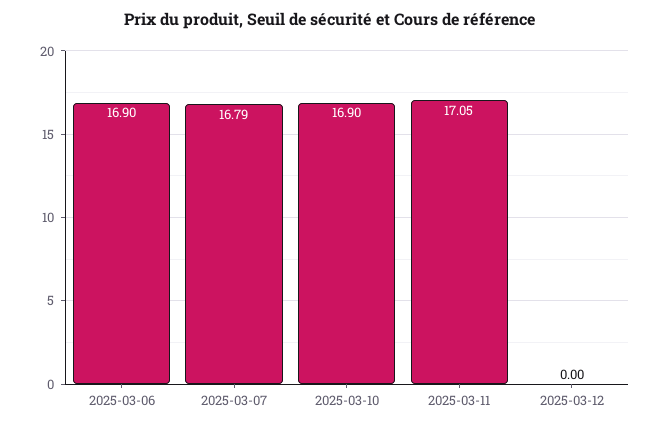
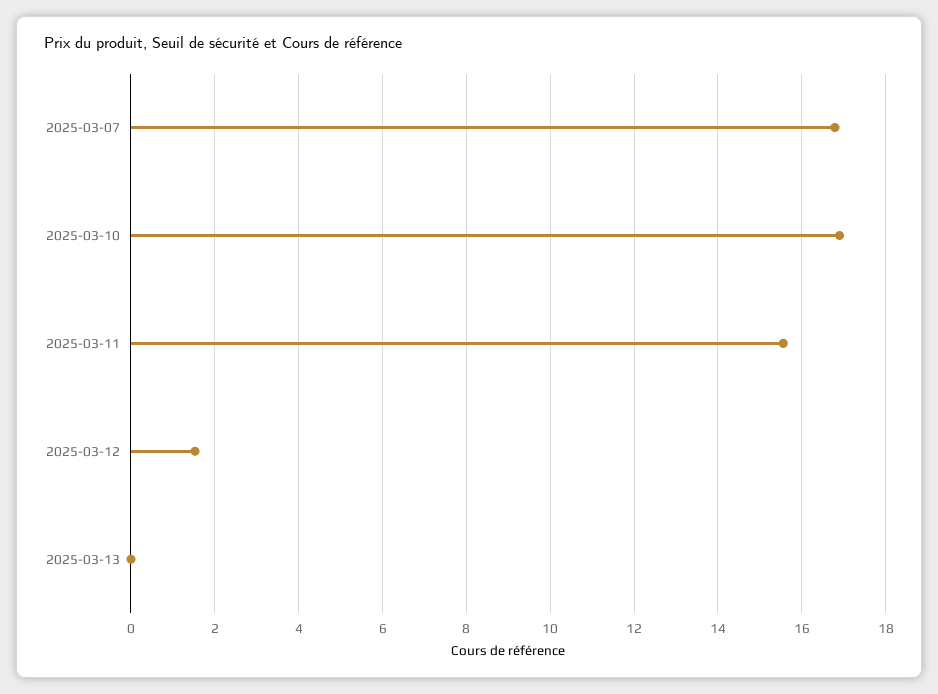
2025-03-06: 16.9 -> none
2025-03-11: 17.05 -> 15.6
2025-03-12: 0 -> 1.6
2025-03-13: none -> 0

